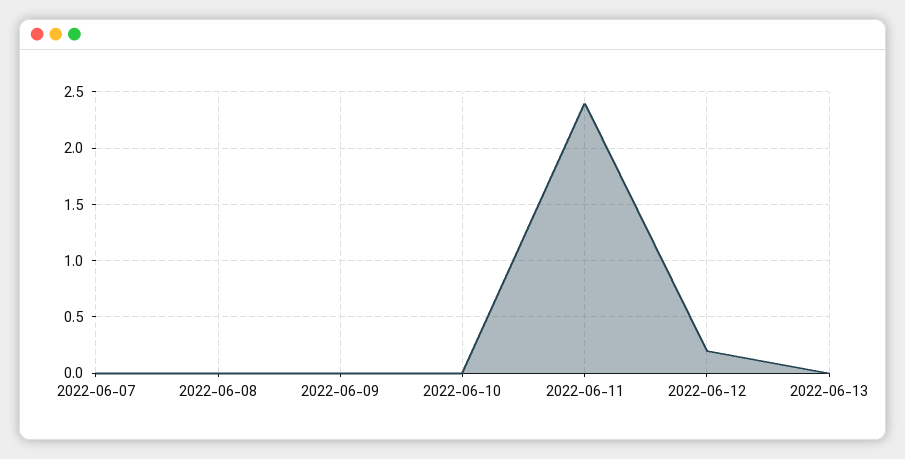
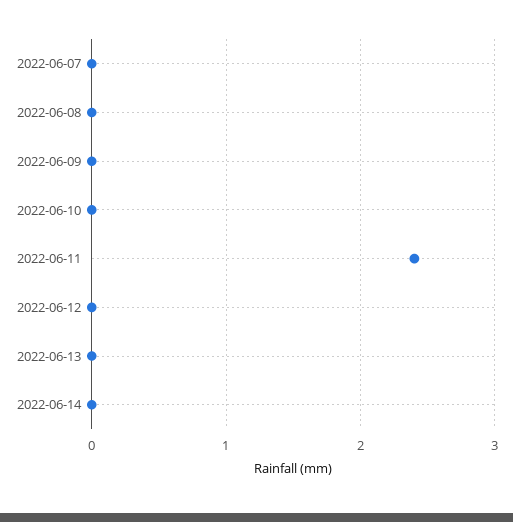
2022-06-12: 0.2 -> 0
2022-06-14: none -> 0

